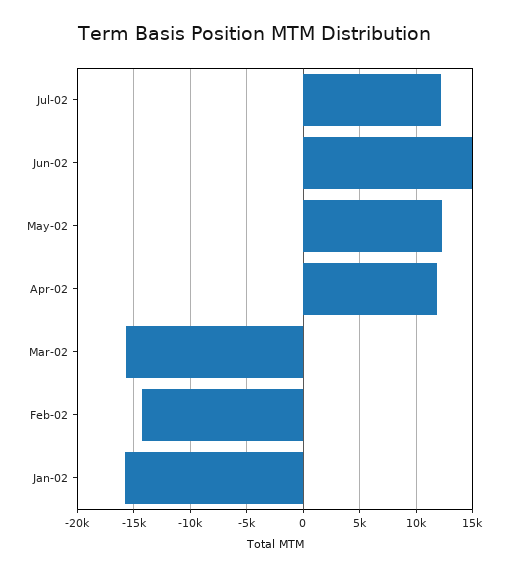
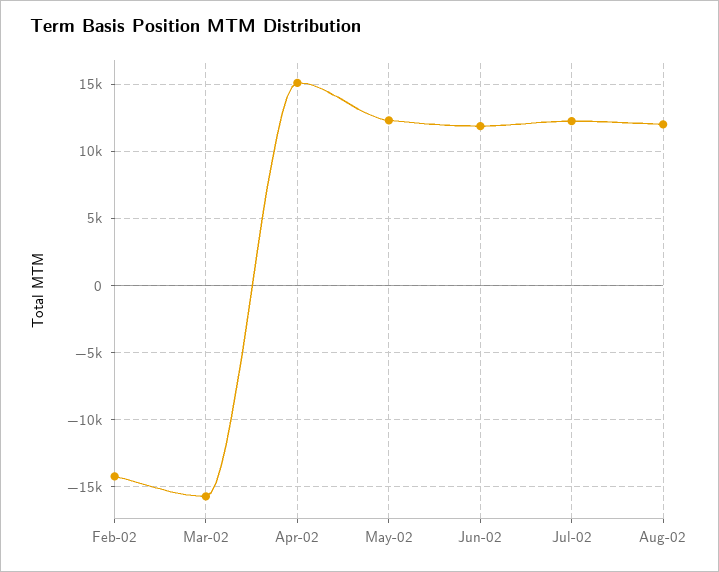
Jun-02: 15000 -> 12000
Apr-02: 12000 -> 15000
Jan-02: -16000 -> none
Aug-02: none -> 12000

